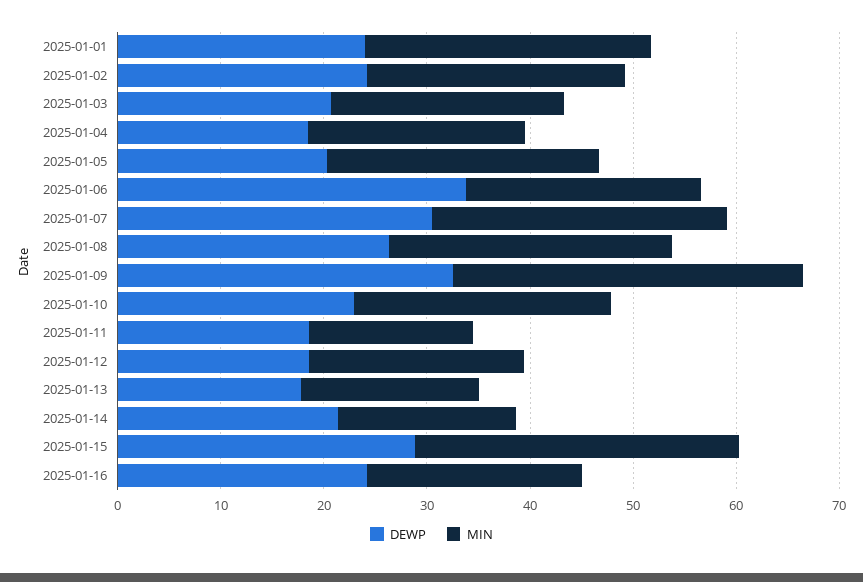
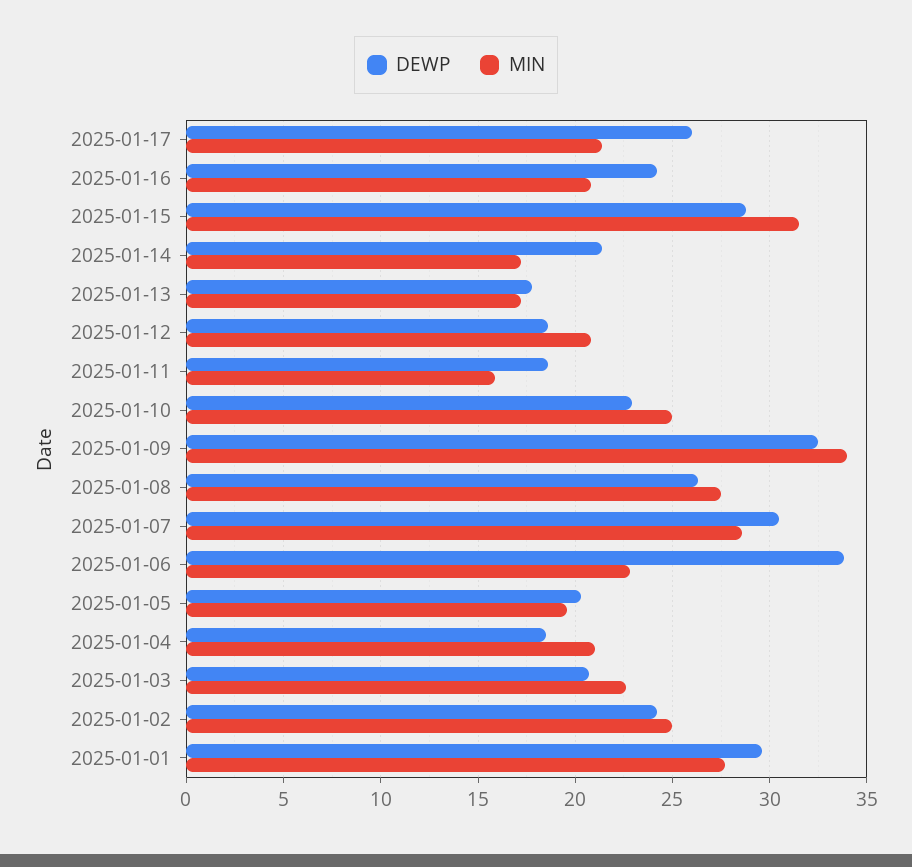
DEWP, 2025-01-01: 24 -> 29.5
MIN, 2025-01-05: 26 -> 19.5
DEWP, 2025-01-17: none -> 26
MIN, 2025-01-17: none -> 21.5

